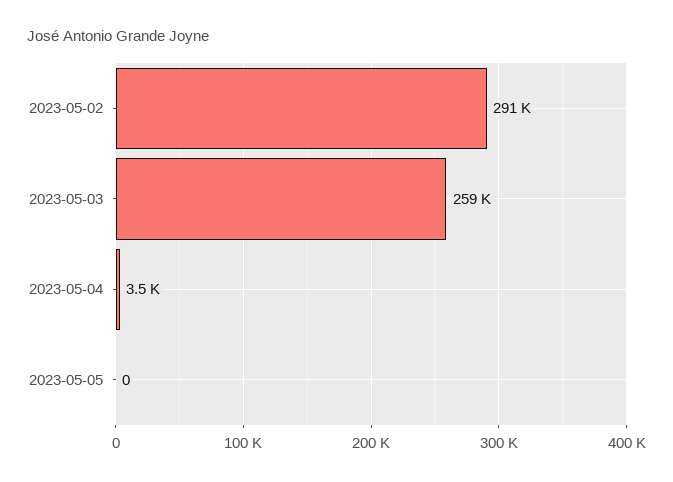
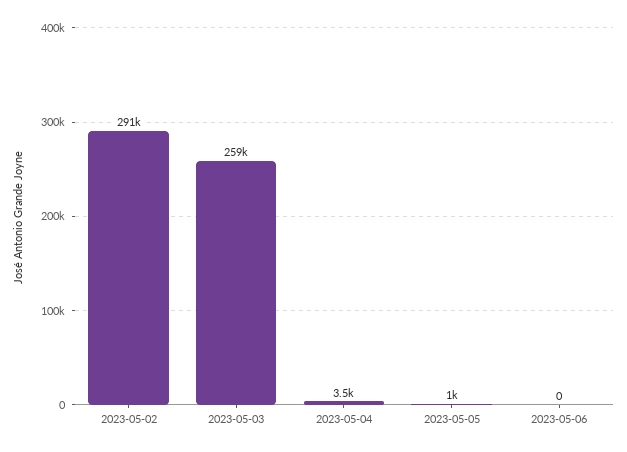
2023-05-05: 0 -> 1000
2023-05-06: none -> 0

